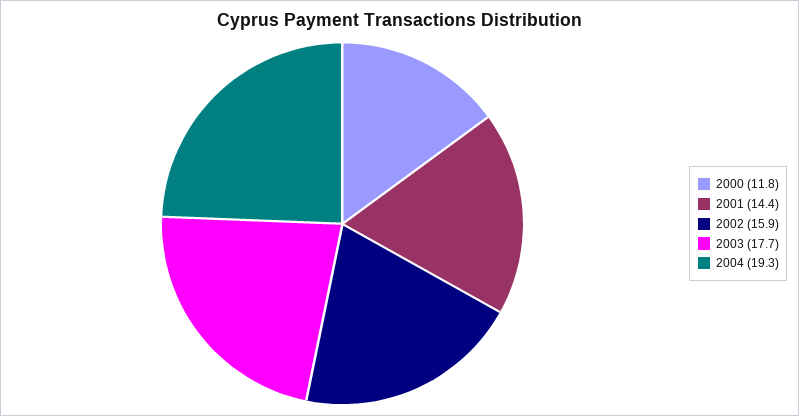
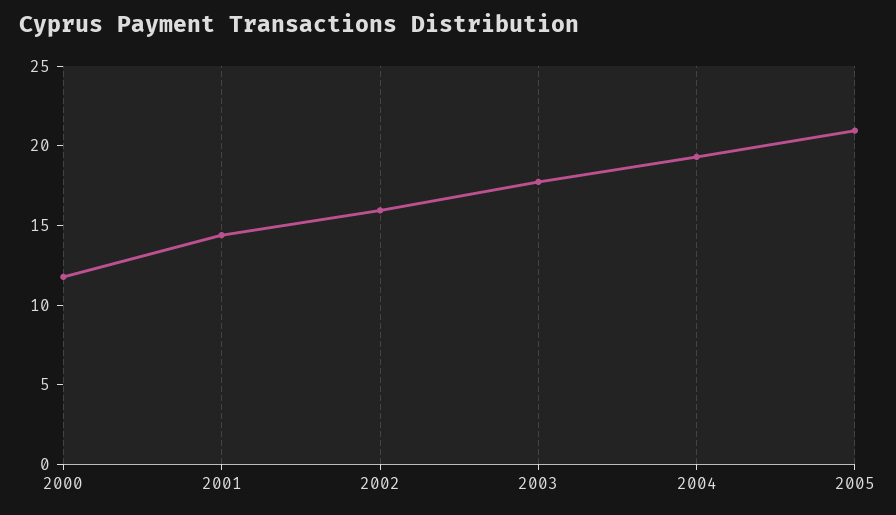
2005: none -> 21

